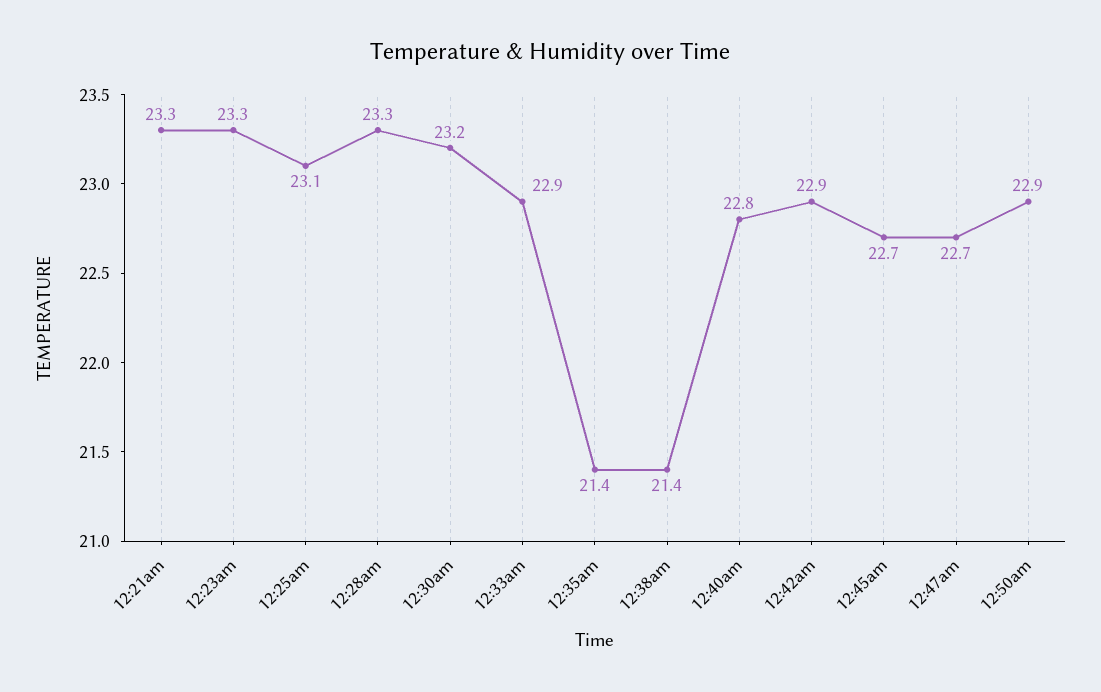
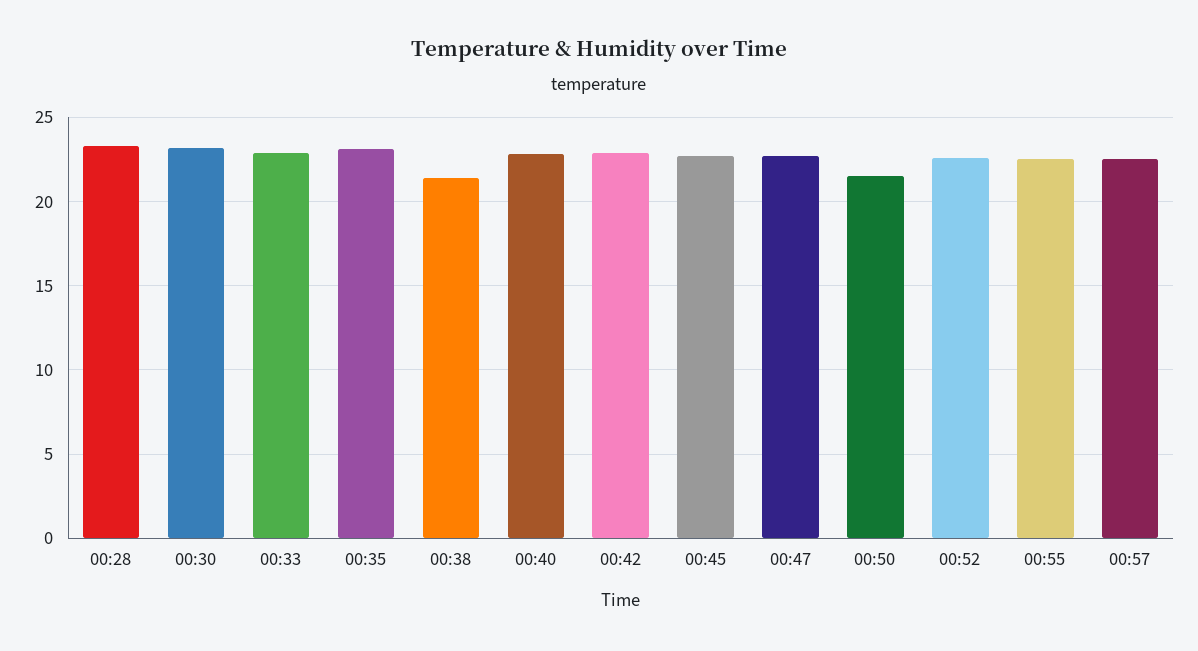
12:21am: 23.3 -> none
12:23am: 23.3 -> none
12:25am: 23.1 -> none
12:35am: 21.4 -> 23
12:50am: 22.9 -> 21.5
00:52: none -> 22.5
00:55: none -> 22.5
00:57: none -> 22.5

